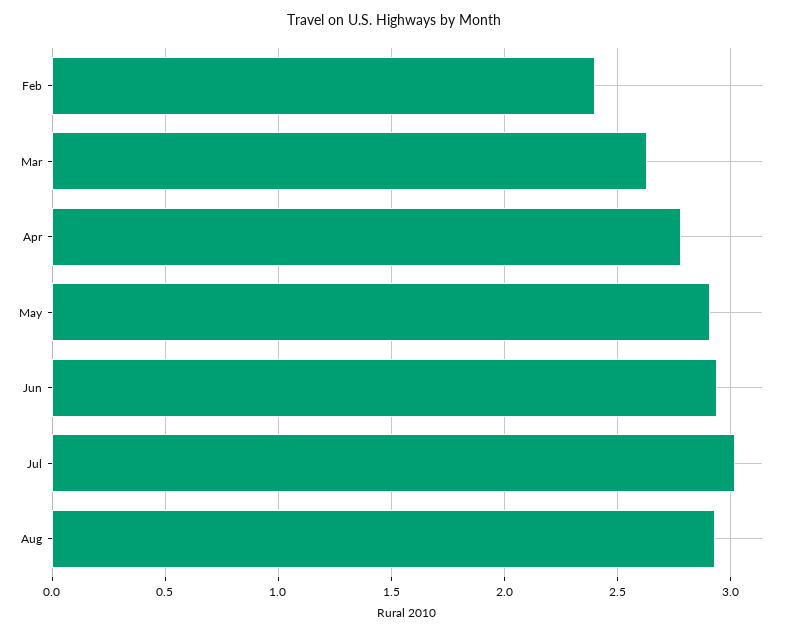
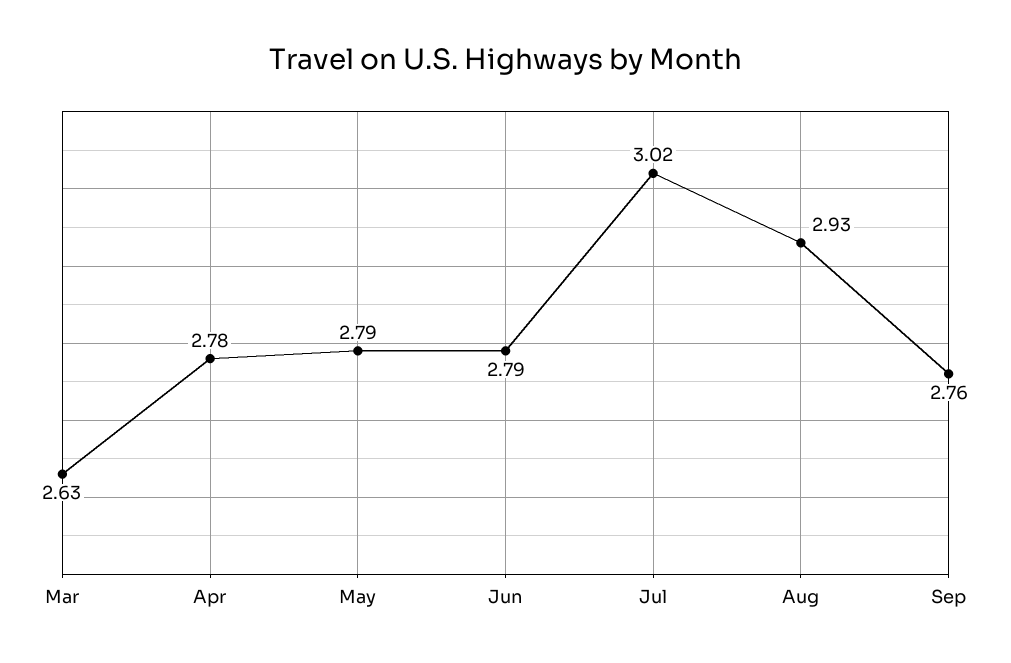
Feb: 2.4 -> none
May: 2.9 -> 2.79
Jun: 2.95 -> 2.79
Sep: none -> 2.76

